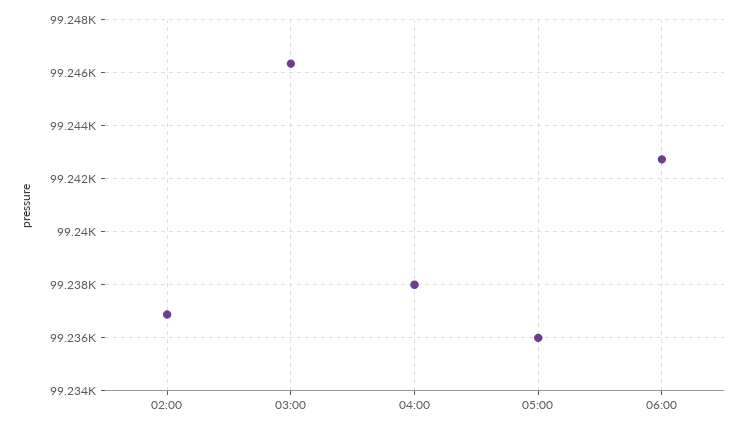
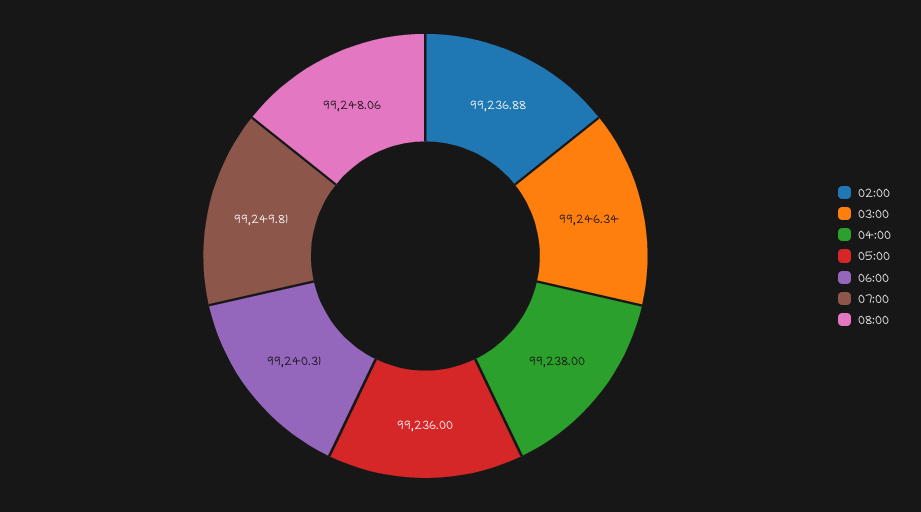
06:00: 99242.75 -> 99240.31
07:00: none -> 99249.81
08:00: none -> 99248.06

